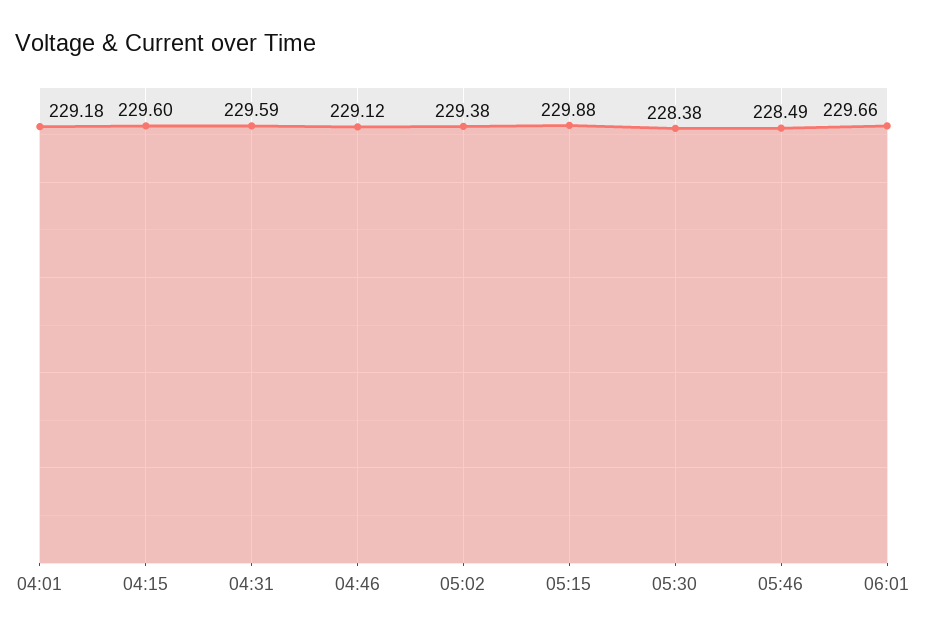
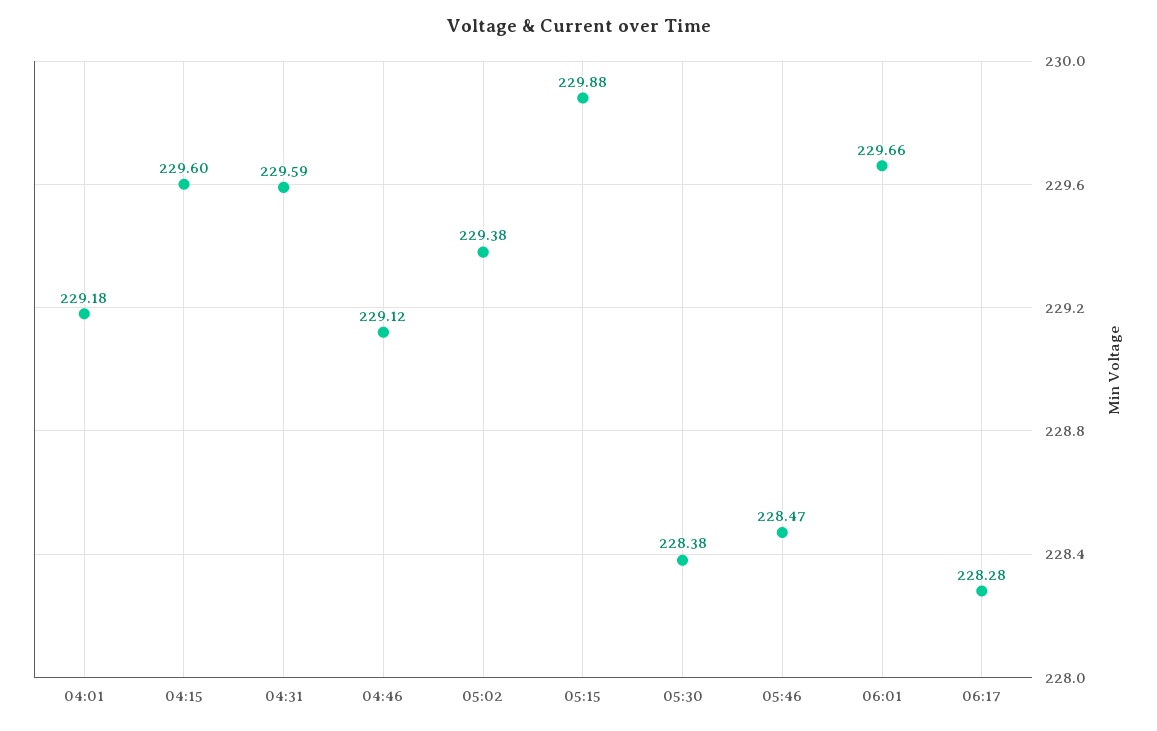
05:46: 228.49 -> 228.47
06:17: none -> 228.28

